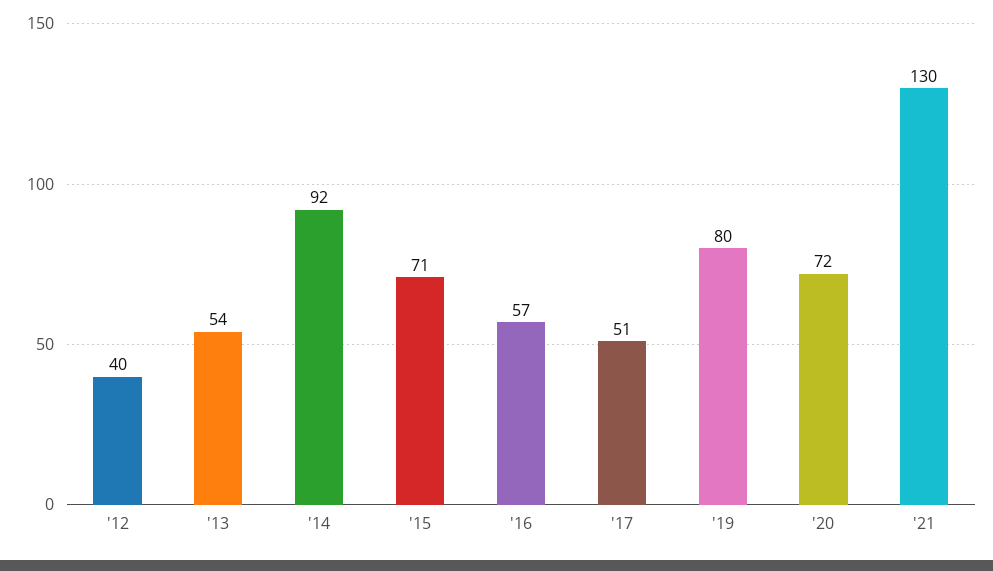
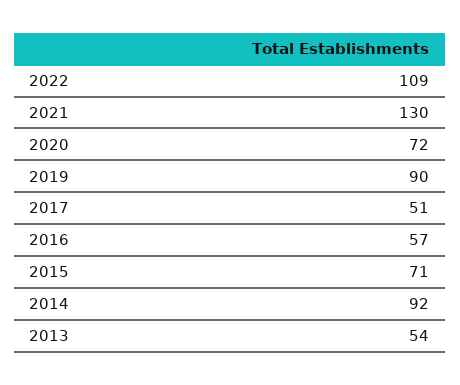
'12: 40 -> none
'19: 80 -> 90
2022: none -> 109

